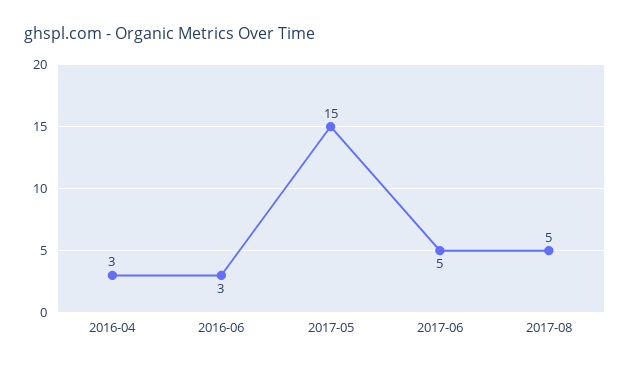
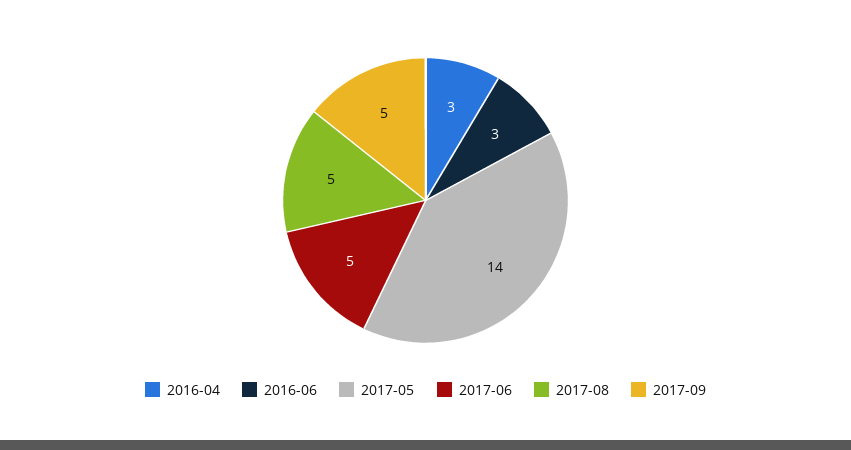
2017-05: 15 -> 14
2017-09: none -> 5

